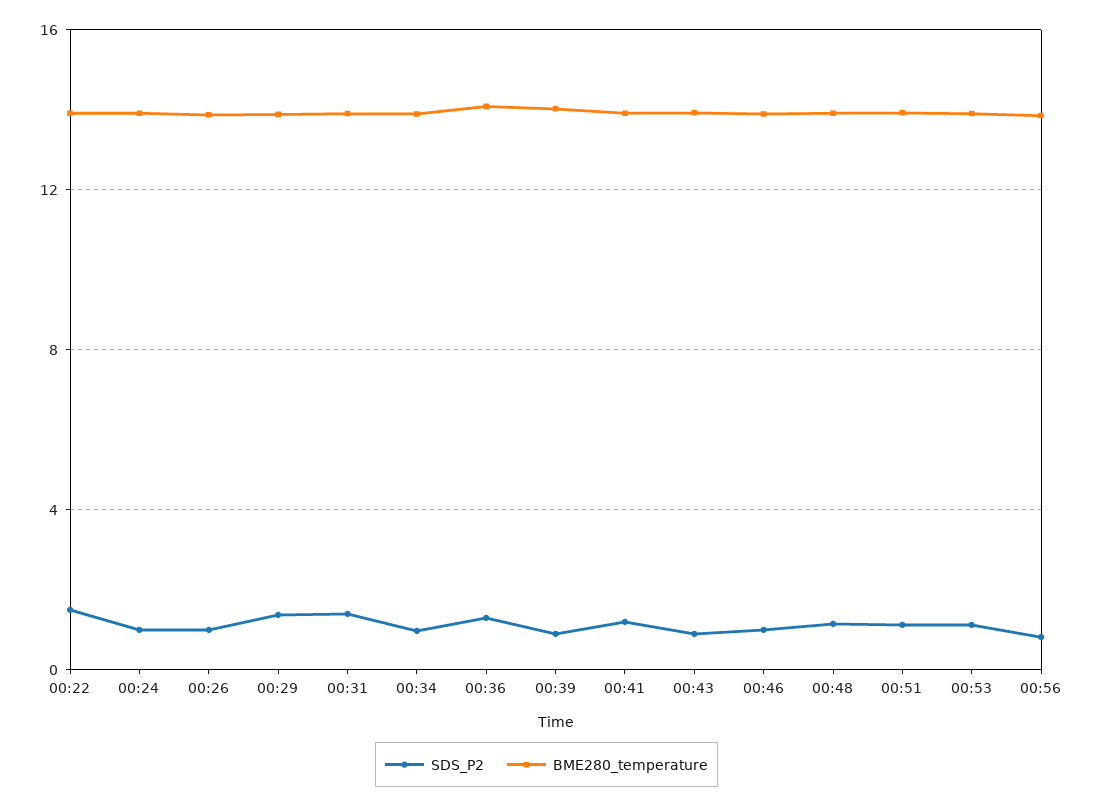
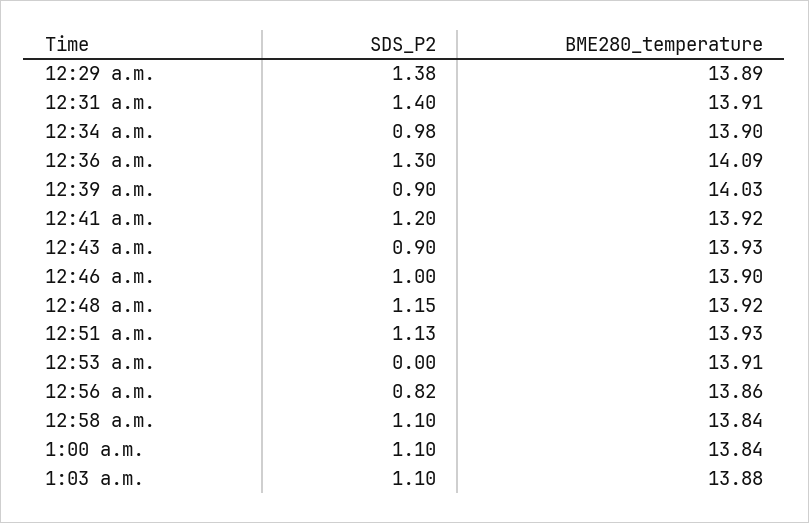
SDS_P2, 00:22: 1.5 -> none
BME280_temperature, 00:22: 14 -> none
SDS_P2, 00:24: 1 -> none
BME280_temperature, 00:24: 14 -> none
SDS_P2, 00:26: 1 -> none
BME280_temperature, 00:26: 14 -> none
SDS_P2, 00:53: 1 -> 0
SDS_P2, 12:58 a.m.: none -> 1.1
BME280_temperature, 12:58 a.m.: none -> 13.84
SDS_P2, 1:00 a.m.: none -> 1.1
BME280_temperature, 1:00 a.m.: none -> 13.84
SDS_P2, 1:03 a.m.: none -> 1.1
BME280_temperature, 1:03 a.m.: none -> 13.88

